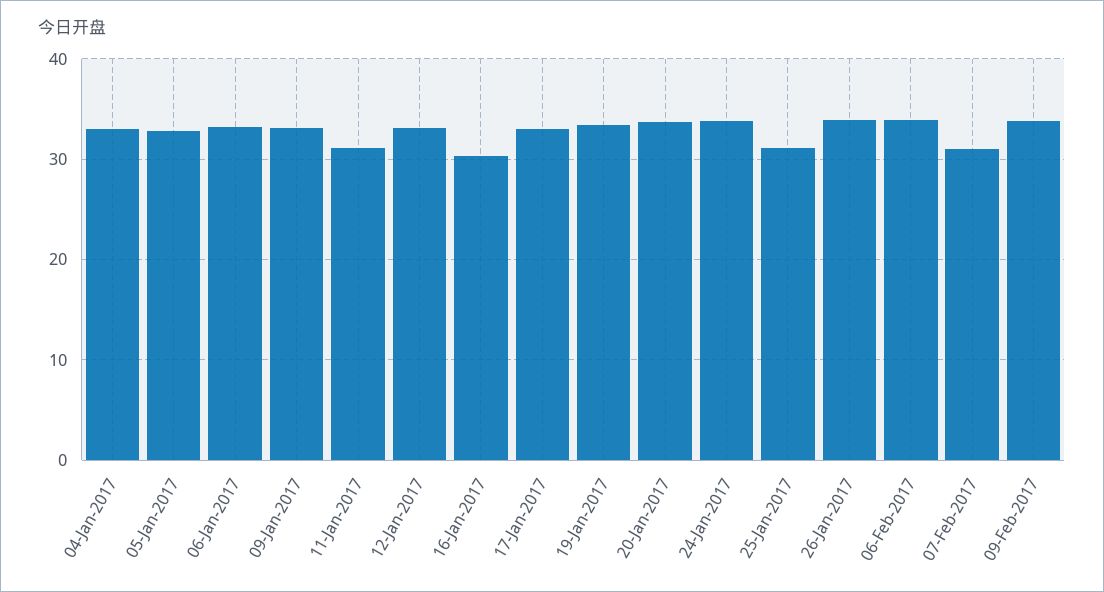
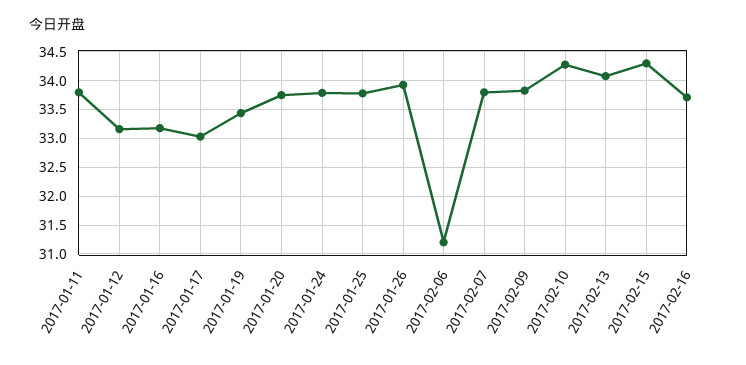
04-Jan-2017: 33 -> none
05-Jan-2017: 33 -> none
06-Jan-2017: 33 -> none
09-Jan-2017: 33 -> none
11-Jan-2017: 31 -> 33.75
16-Jan-2017: 30 -> 33.25
25-Jan-2017: 31 -> 33.75
06-Feb-2017: 34 -> 31.25
07-Feb-2017: 31 -> 33.75
2017-02-10: none -> 34.25
2017-02-13: none -> 34
2017-02-15: none -> 34.25
2017-02-16: none -> 33.75

